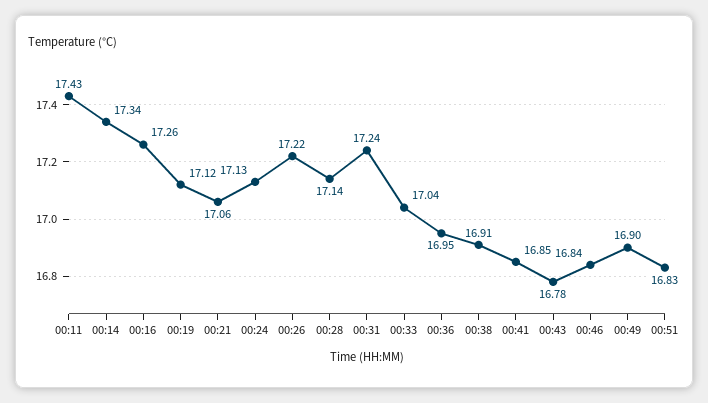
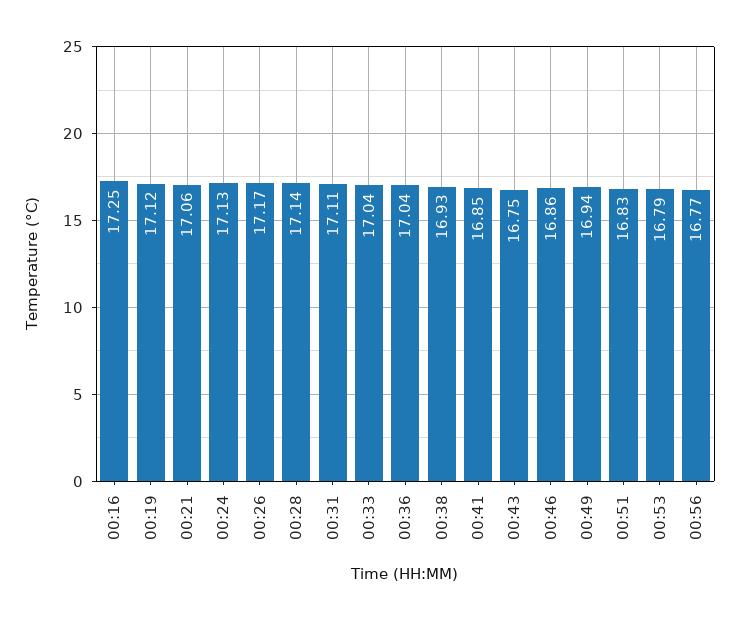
00:11: 17.43 -> none
00:14: 17.34 -> none
00:16: 17.26 -> 17.25
00:26: 17.22 -> 17.17
00:31: 17.24 -> 17.11
00:36: 16.95 -> 17.04
00:38: 16.91 -> 16.93
00:43: 16.78 -> 16.75
00:46: 16.84 -> 16.86
00:49: 16.9 -> 16.94
00:53: none -> 16.79
00:56: none -> 16.77

